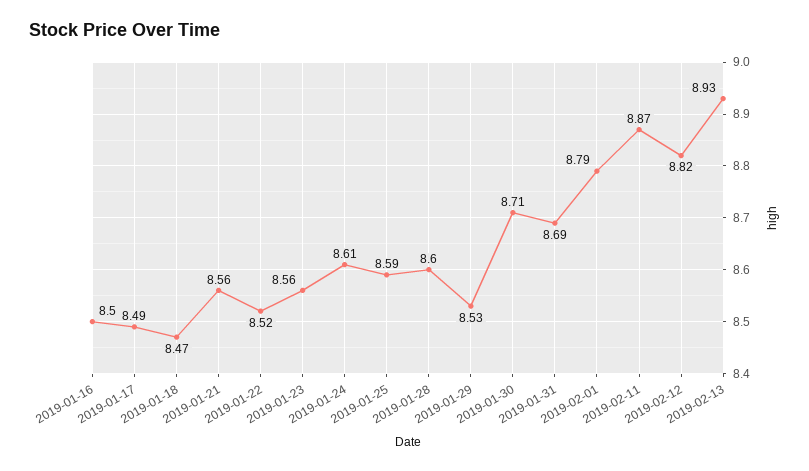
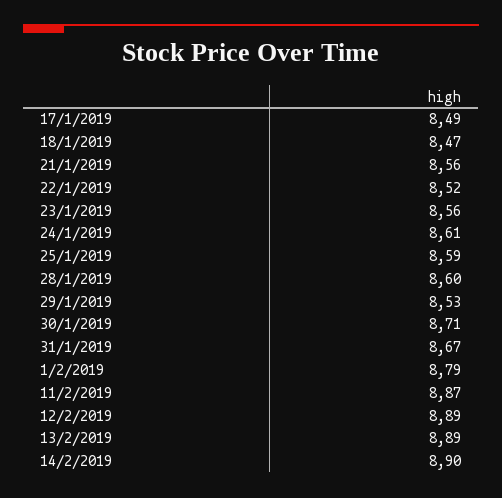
2019-01-16: 8.5 -> none
2019-01-31: 8.69 -> 8.67
2019-02-12: 8.82 -> 8.89
2019-02-13: 8.93 -> 8.89
14/2/2019: none -> 8.9

